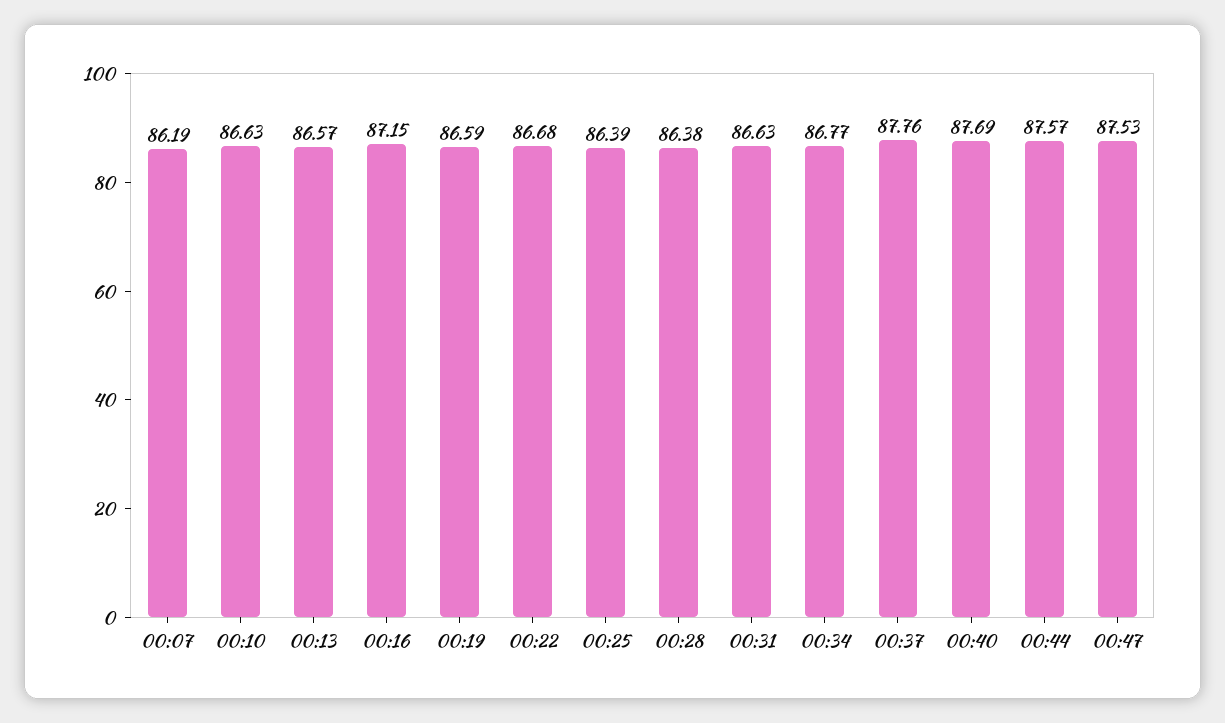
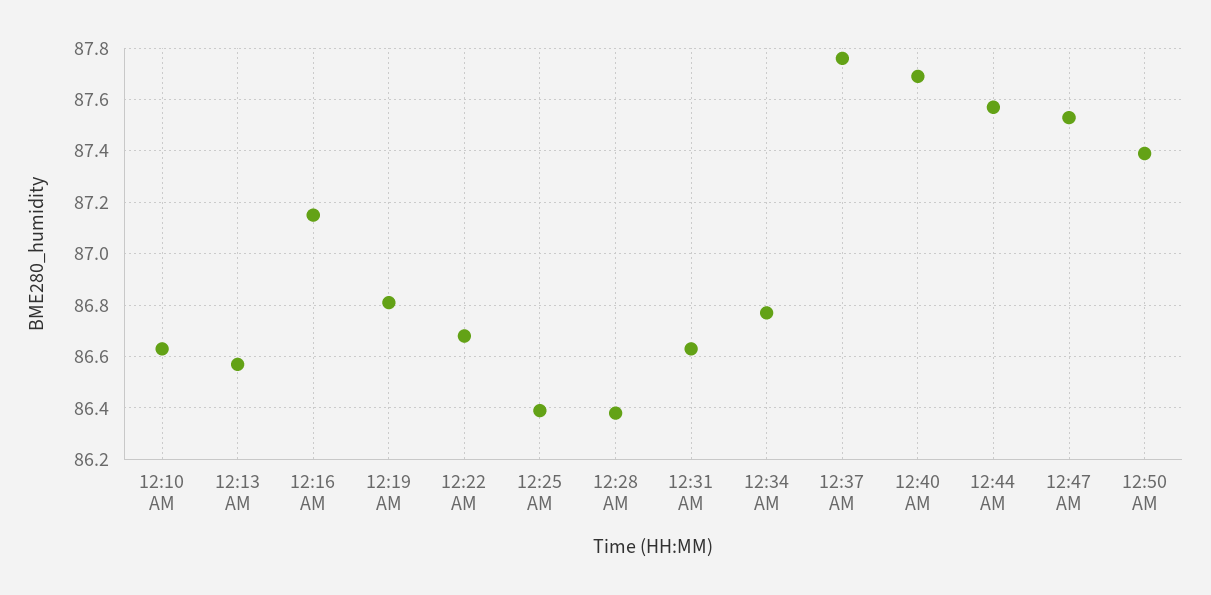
00:07: 86.19 -> none
00:19: 86.59 -> 86.8
12:50 AM: none -> 87.4

